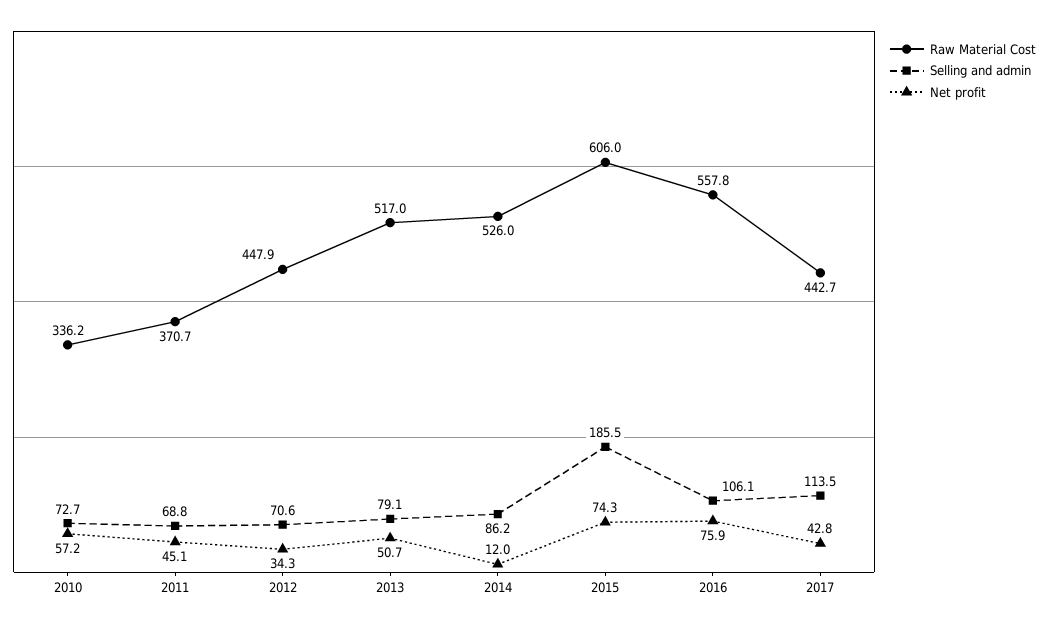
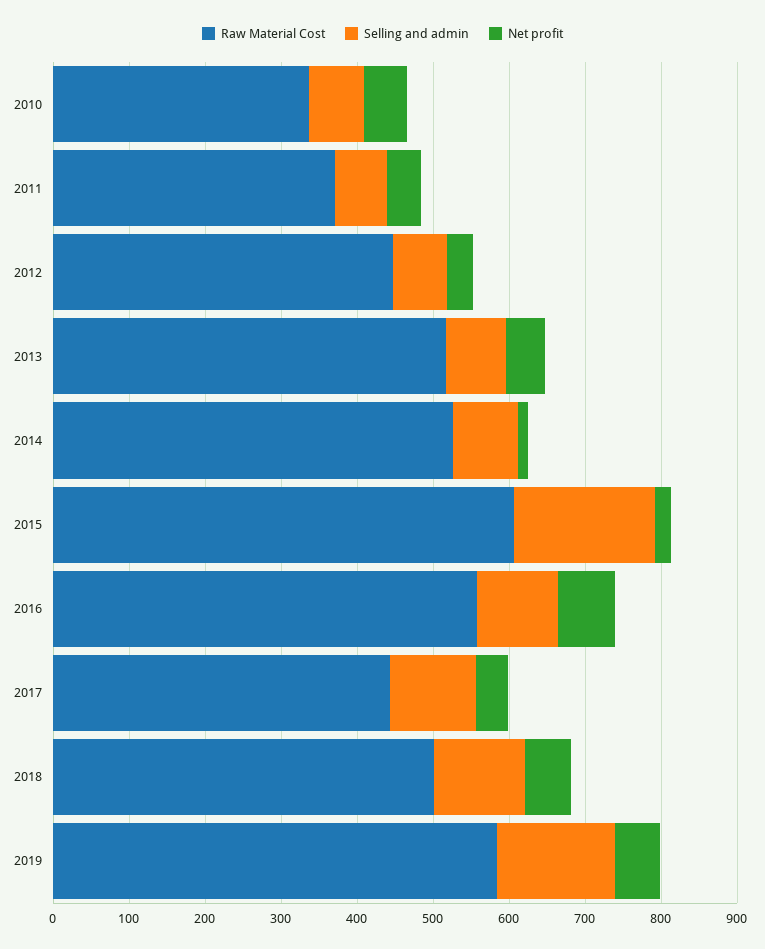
Net profit, 2015: 74.3 -> 20
Raw Material Cost, 2018: none -> 500
Selling and admin, 2018: none -> 120
Net profit, 2018: none -> 60
Raw Material Cost, 2019: none -> 580
Selling and admin, 2019: none -> 160
Net profit, 2019: none -> 60

